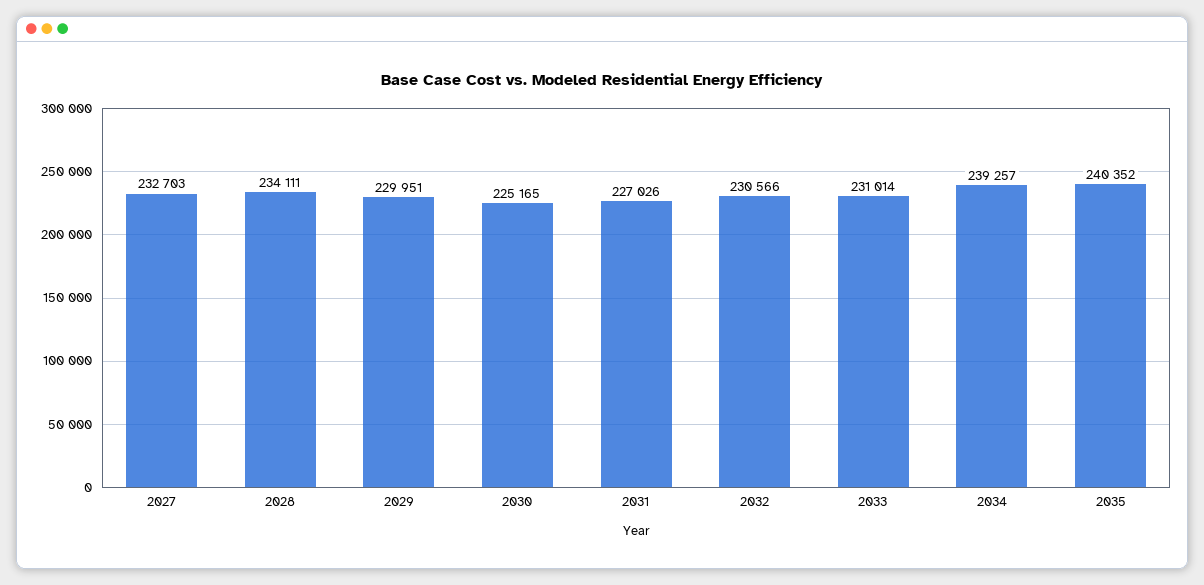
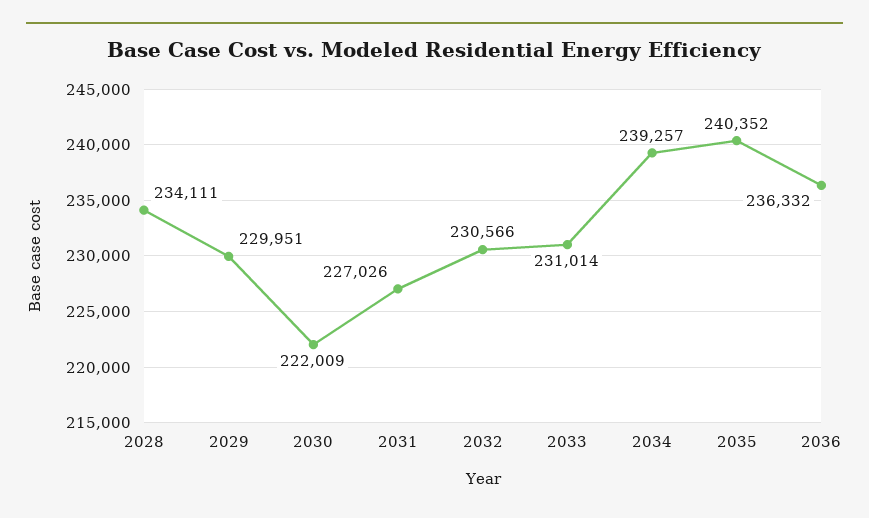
2027: 232703 -> none
2030: 225165 -> 222009
2036: none -> 236332

